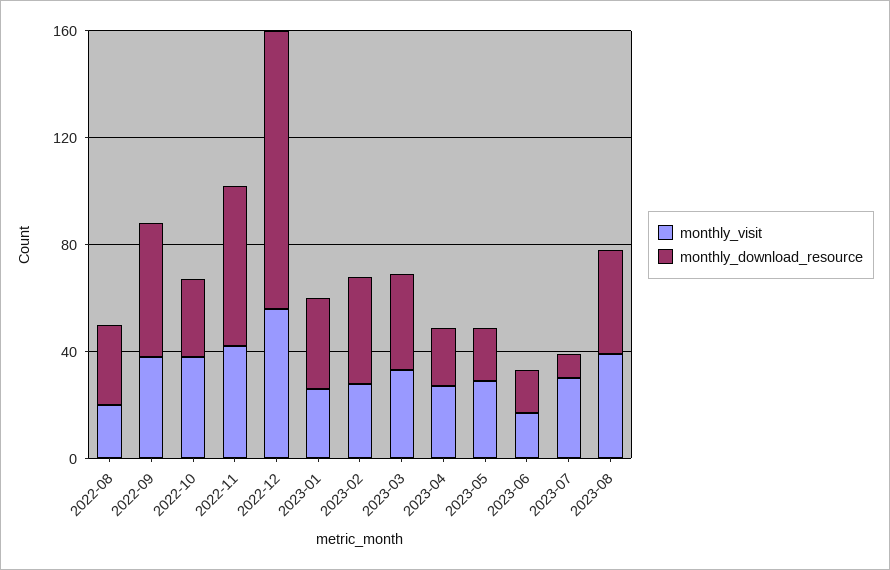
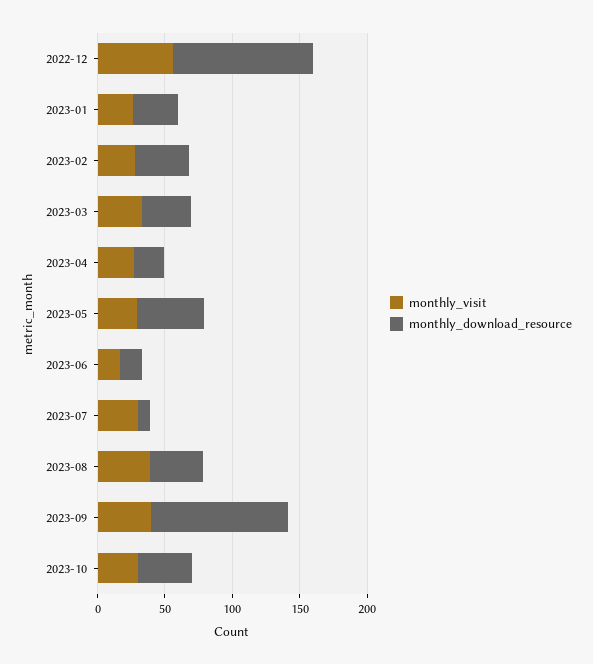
monthly_visit, 2022-08: 20 -> none
monthly_download_resource, 2022-08: 30 -> none
monthly_visit, 2022-09: 40 -> none
monthly_download_resource, 2022-09: 50 -> none
monthly_visit, 2022-10: 40 -> none
monthly_download_resource, 2022-10: 30 -> none
monthly_visit, 2022-11: 40 -> none
monthly_download_resource, 2022-11: 60 -> none
monthly_download_resource, 2023-05: 20 -> 50
monthly_visit, 2023-09: none -> 40
monthly_download_resource, 2023-09: none -> 100
monthly_visit, 2023-10: none -> 30
monthly_download_resource, 2023-10: none -> 40

